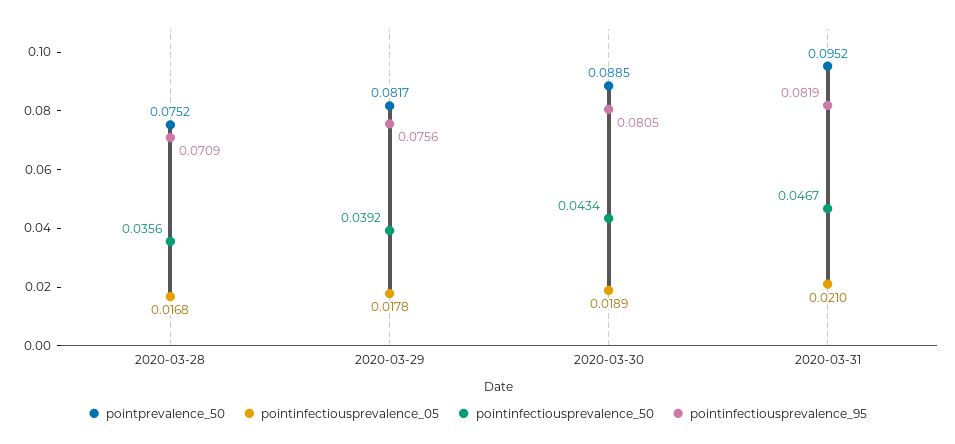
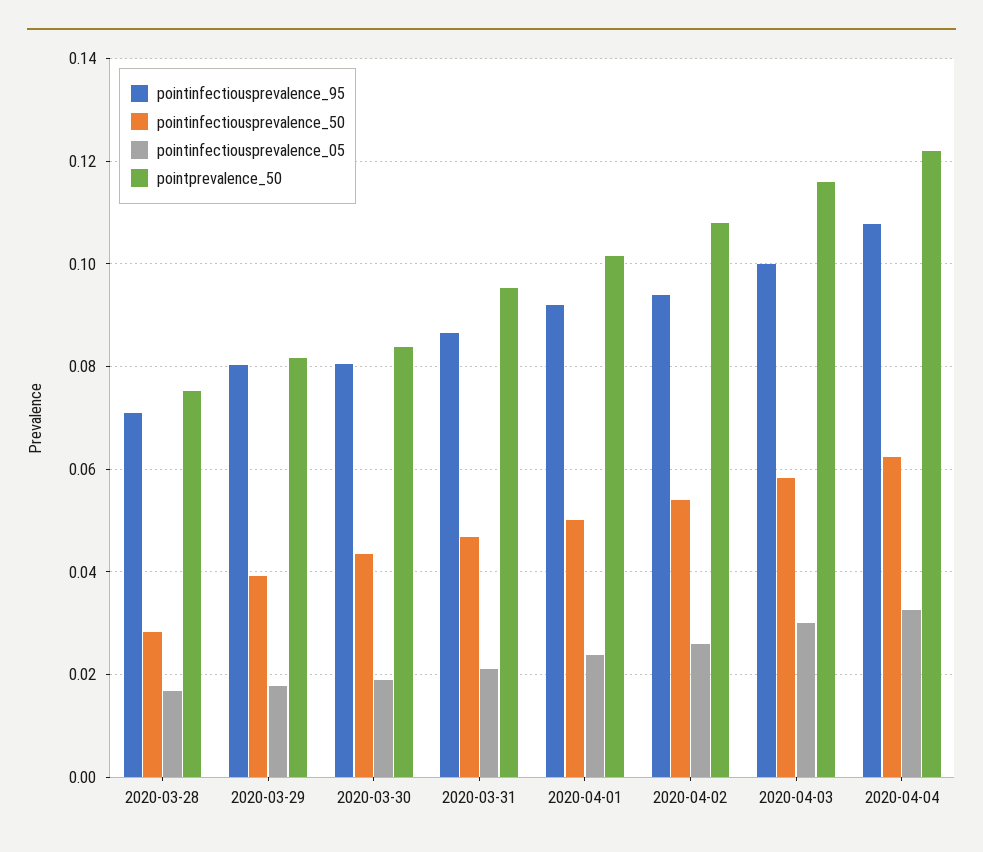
pointinfectiousprevalence_50, 2020-03-28: 0.0356 -> 0.028
pointinfectiousprevalence_95, 2020-03-29: 0.0756 -> 0.08
pointprevalence_50, 2020-03-30: 0.0885 -> 0.084
pointinfectiousprevalence_95, 2020-03-31: 0.0819 -> 0.086
pointinfectiousprevalence_95, 2020-04-01: none -> 0.092
pointinfectiousprevalence_50, 2020-04-01: none -> 0.05
pointinfectiousprevalence_05, 2020-04-01: none -> 0.024
pointprevalence_50, 2020-04-01: none -> 0.102
pointinfectiousprevalence_95, 2020-04-02: none -> 0.094
pointinfectiousprevalence_50, 2020-04-02: none -> 0.054
pointinfectiousprevalence_05, 2020-04-02: none -> 0.026
pointprevalence_50, 2020-04-02: none -> 0.108
pointinfectiousprevalence_95, 2020-04-03: none -> 0.1
pointinfectiousprevalence_50, 2020-04-03: none -> 0.058
pointinfectiousprevalence_05, 2020-04-03: none -> 0.03
pointprevalence_50, 2020-04-03: none -> 0.116
pointinfectiousprevalence_95, 2020-04-04: none -> 0.108
pointinfectiousprevalence_50, 2020-04-04: none -> 0.062
pointinfectiousprevalence_05, 2020-04-04: none -> 0.032
pointprevalence_50, 2020-04-04: none -> 0.122

